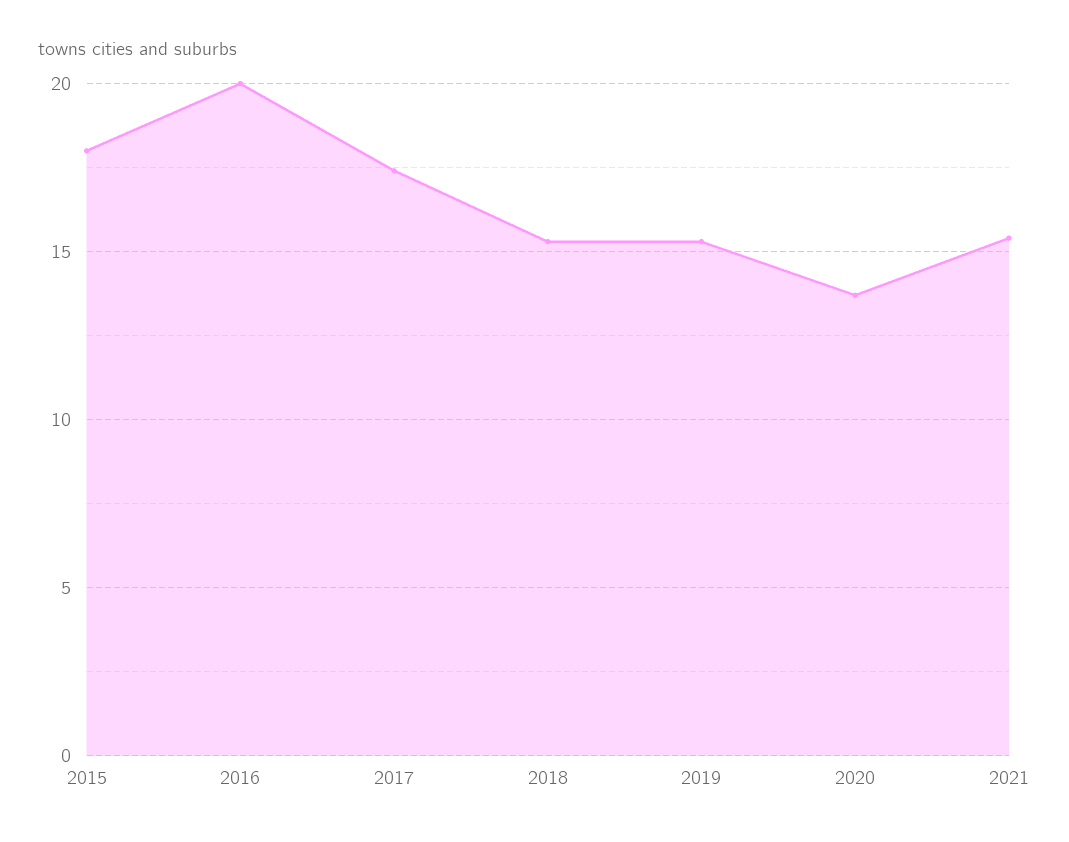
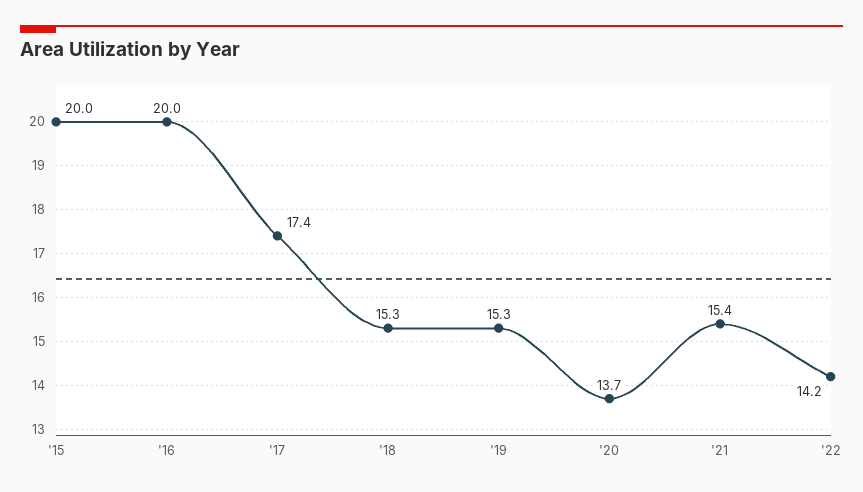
2015: 18 -> 20
'22: none -> 14.2

